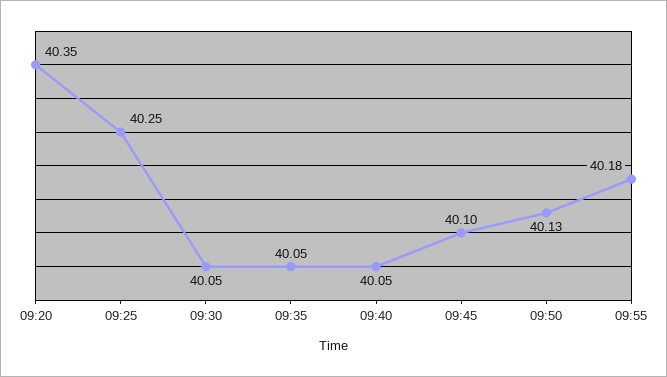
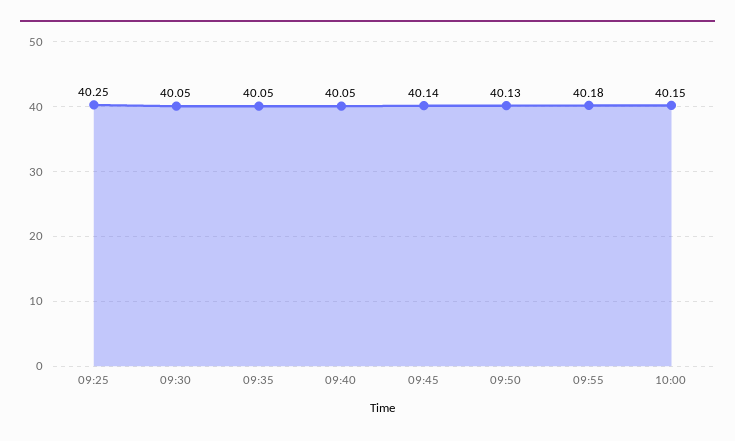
09:20: 40.35 -> none
09:45: 40.1 -> 40.14
10:00: none -> 40.15

